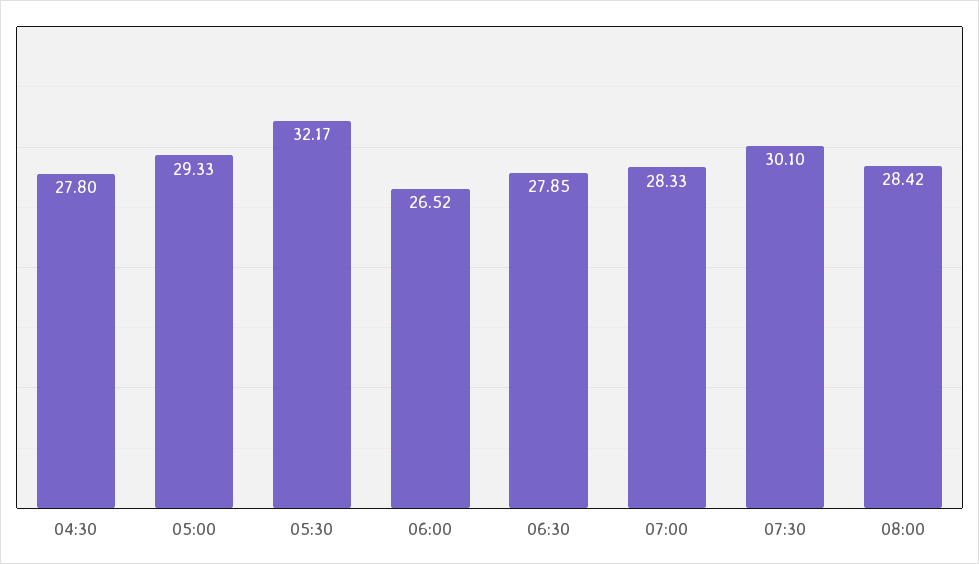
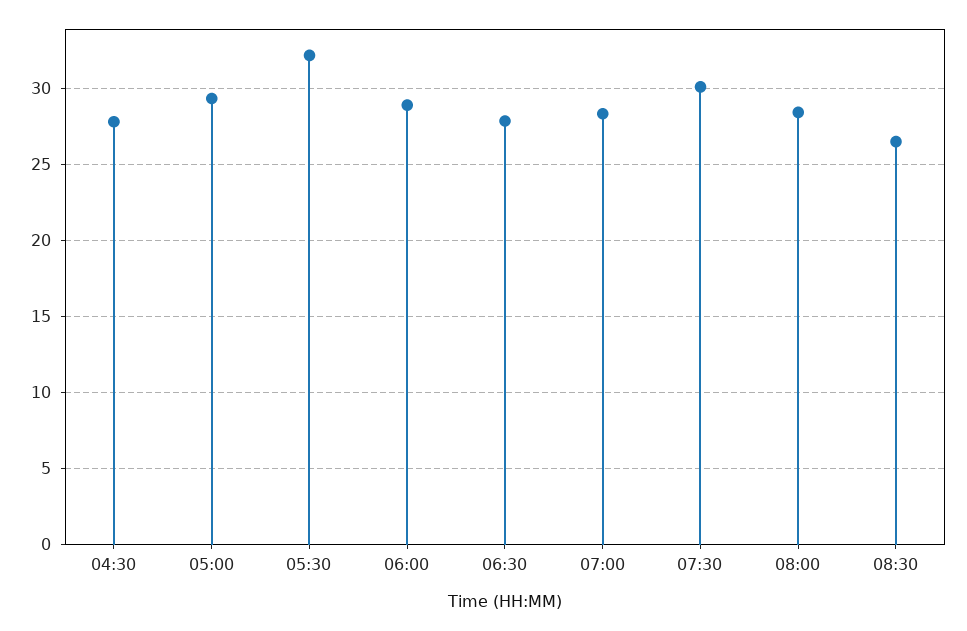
06:00: 26.52 -> 29
08:30: none -> 26.5

